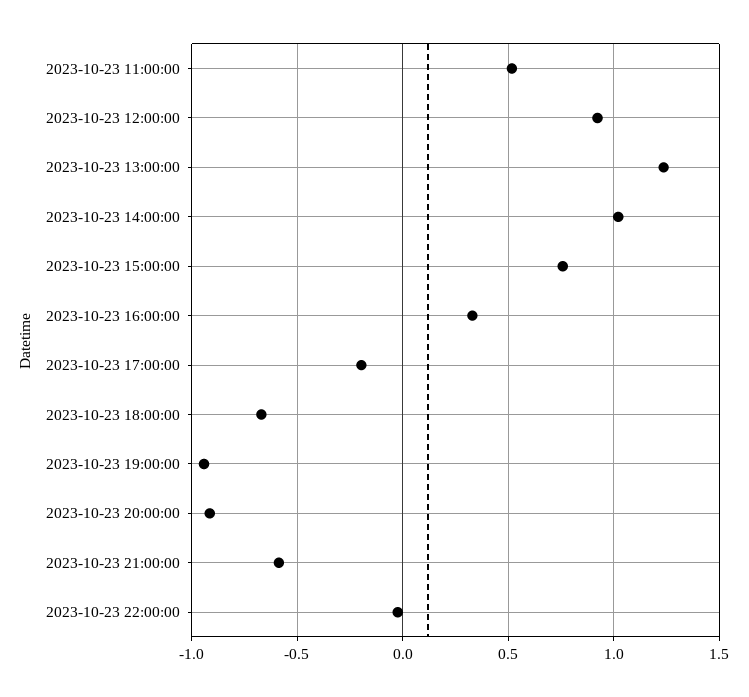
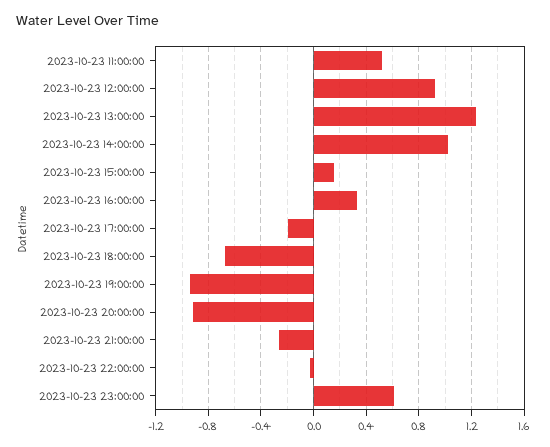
2023-10-23 15:00:00: 0.75 -> 0.15
2023-10-23 21:00:00: -0.6 -> -0.25
2023-10-23 23:00:00: none -> 0.6

